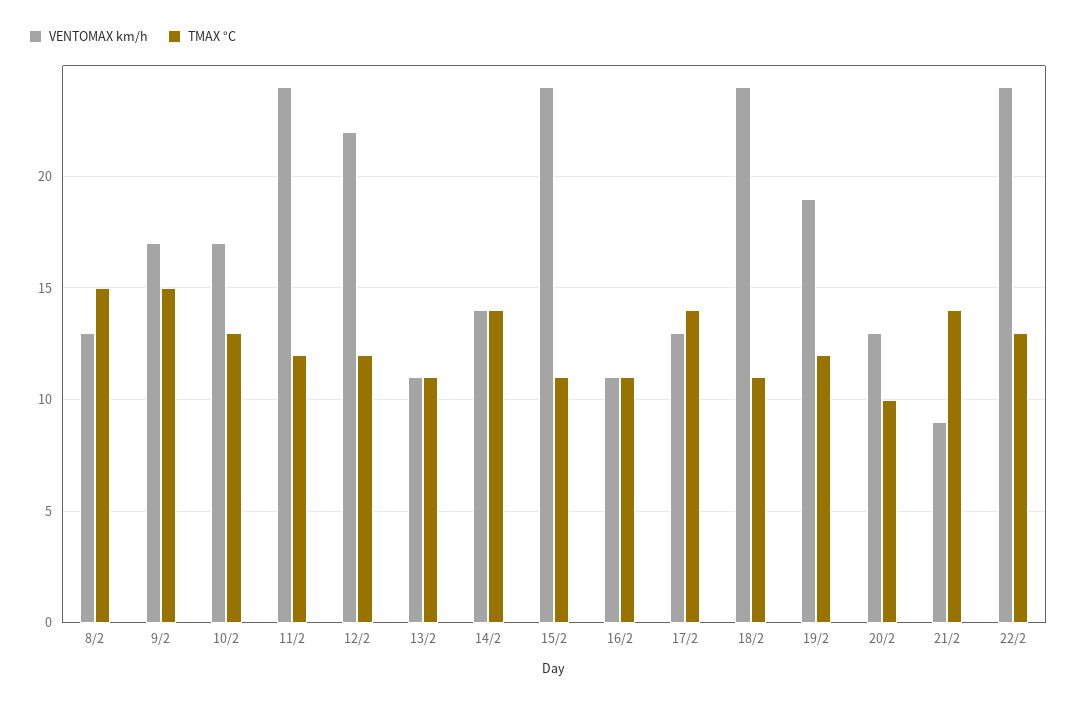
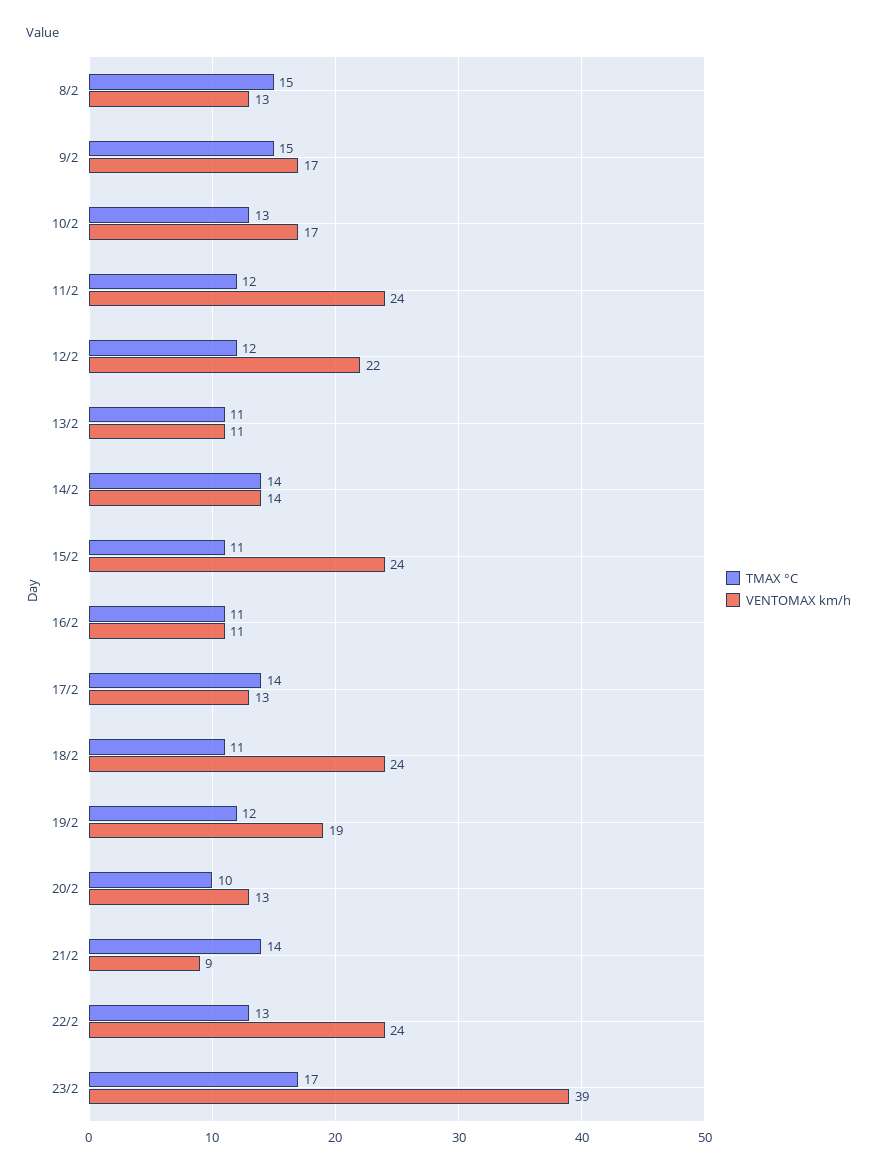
TMAX °C, 23/2: none -> 17
VENTOMAX km/h, 23/2: none -> 39

